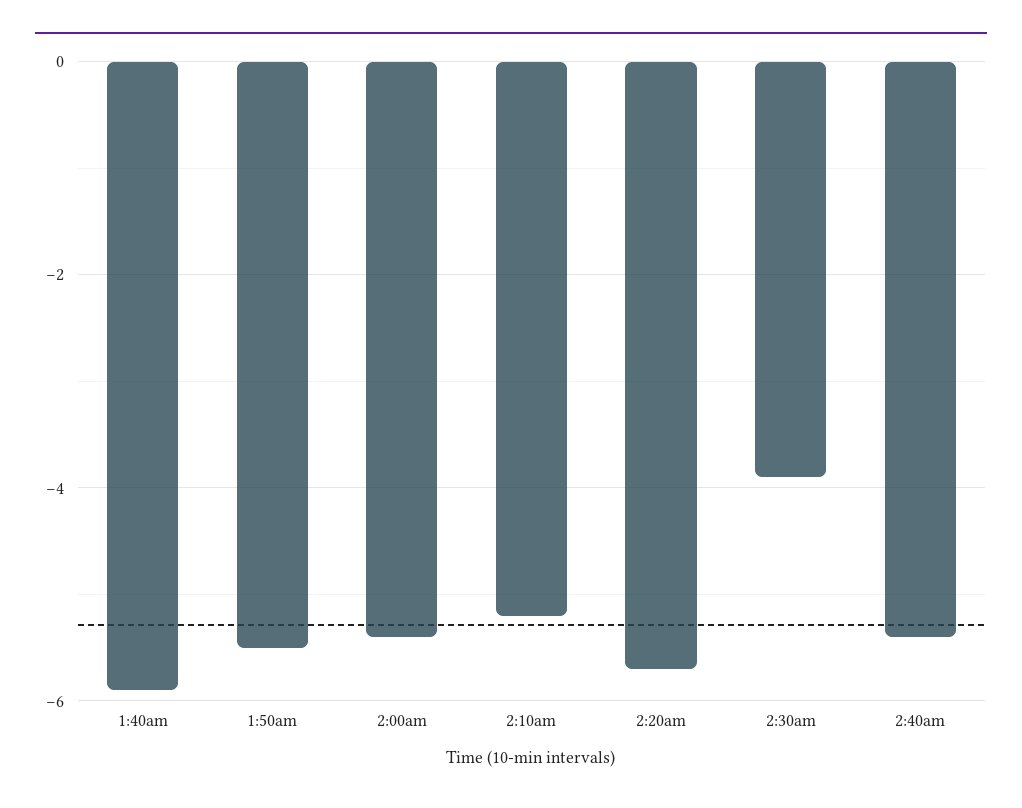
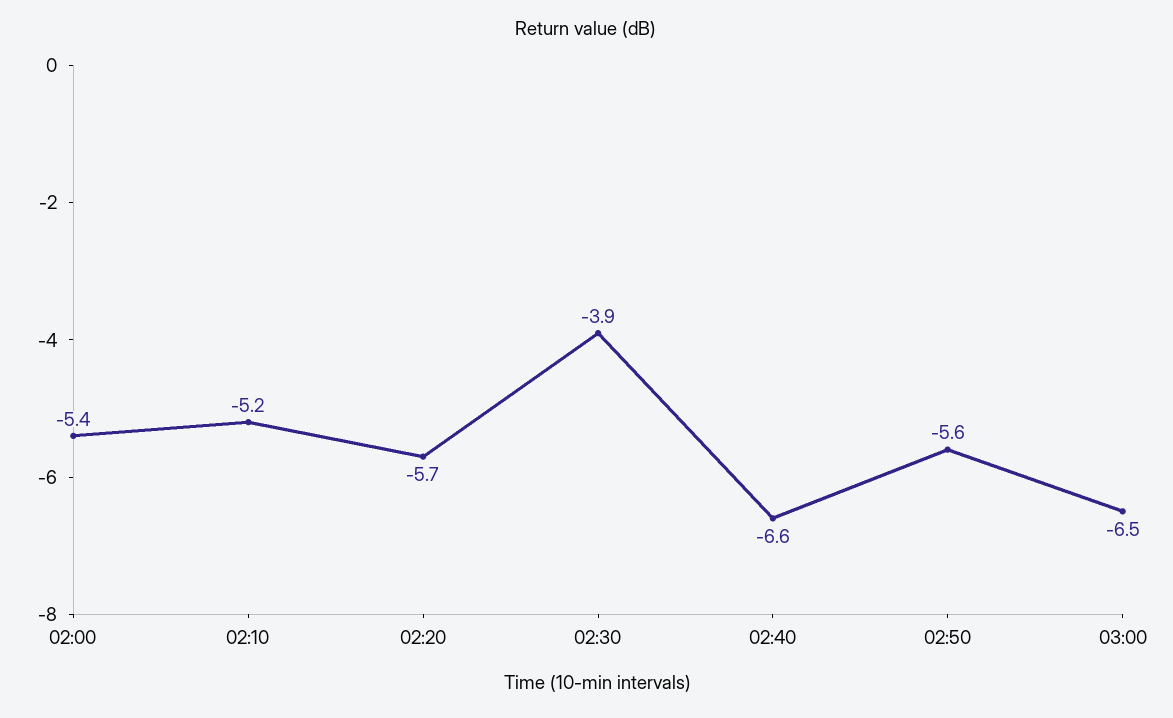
1:40am: -6 -> none
1:50am: -5.5 -> none
2:40am: -5.5 -> -6.6
02:50: none -> -5.6
03:00: none -> -6.5

